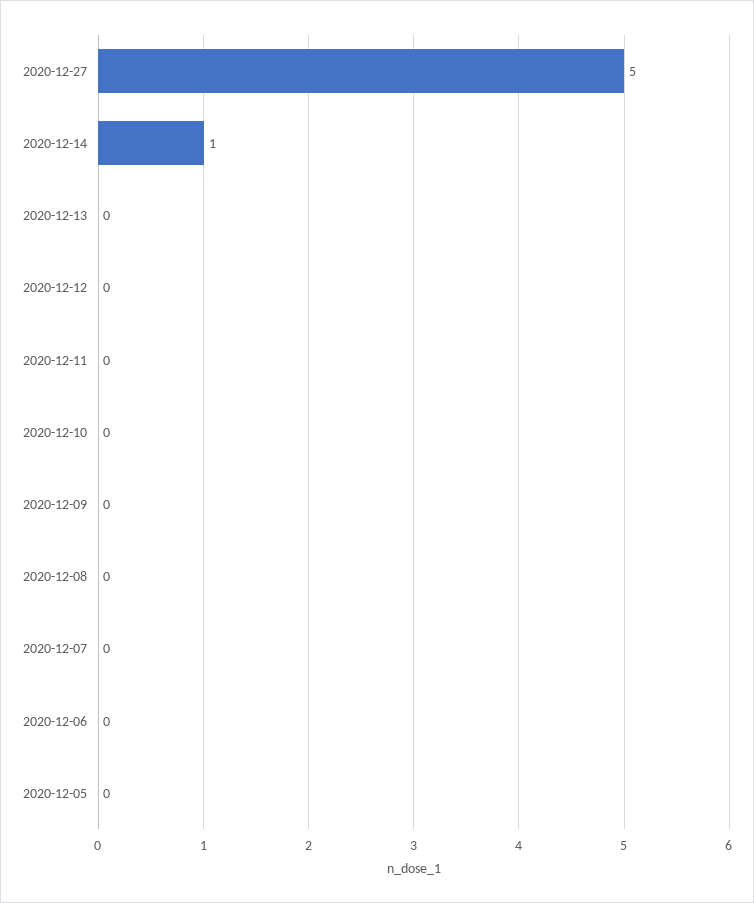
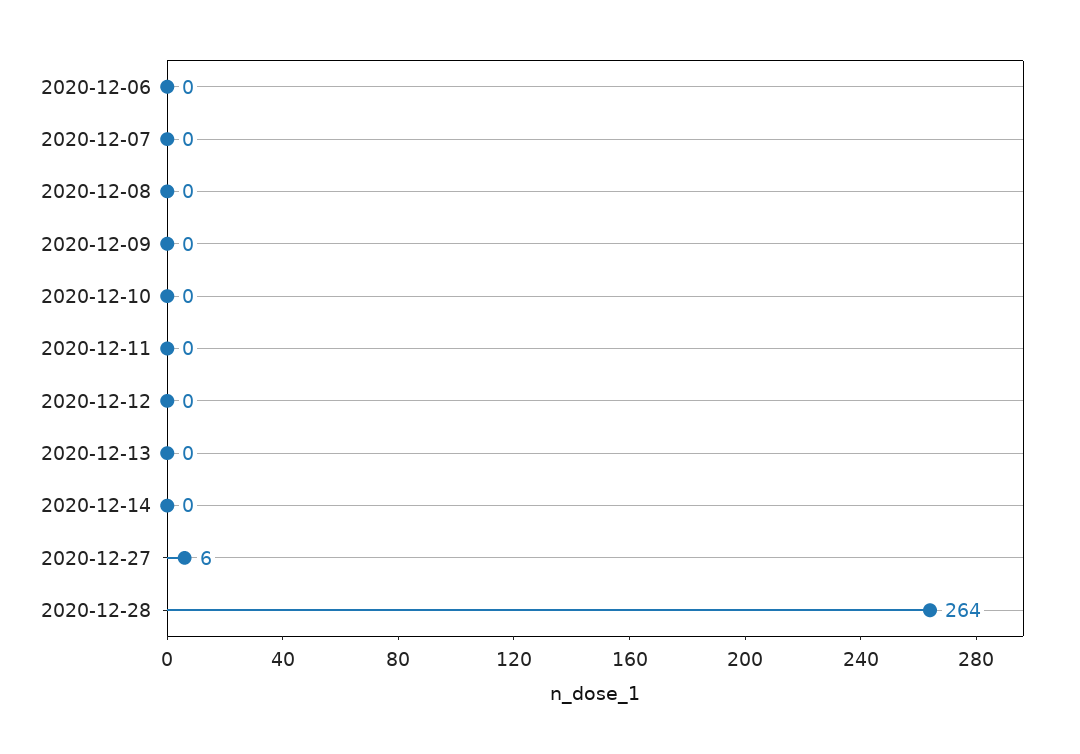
2020-12-27: 5 -> 6
2020-12-14: 1 -> 0
2020-12-05: 0 -> none
2020-12-28: none -> 264

